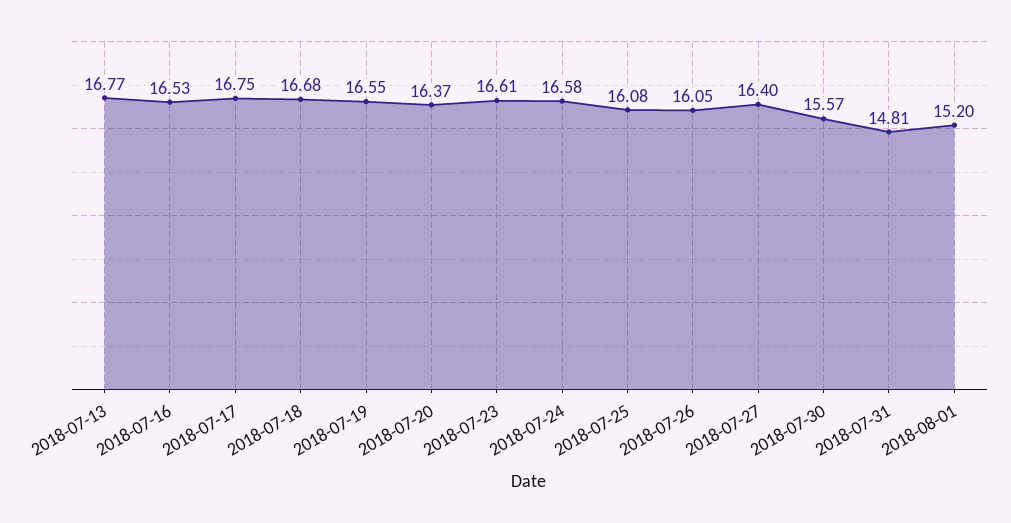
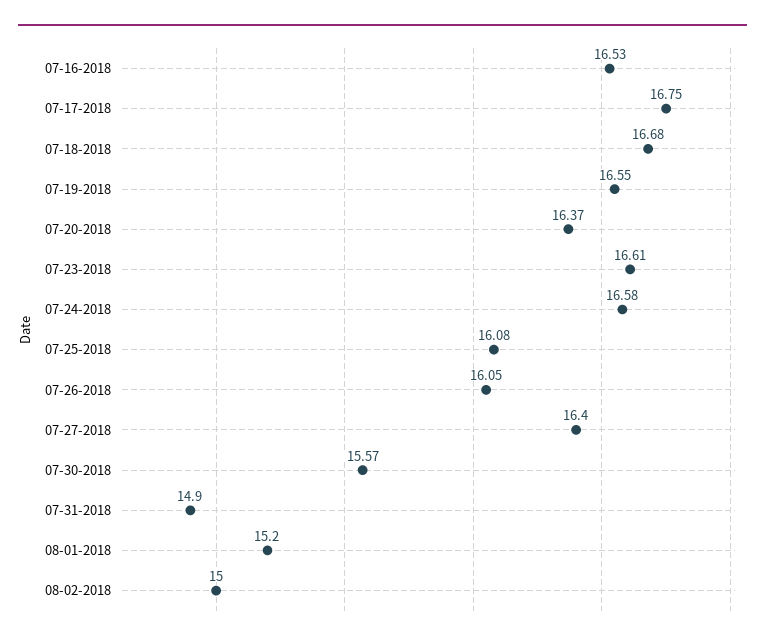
2018-07-13: 16.77 -> none
2018-07-31: 14.81 -> 14.9
08-02-2018: none -> 15

